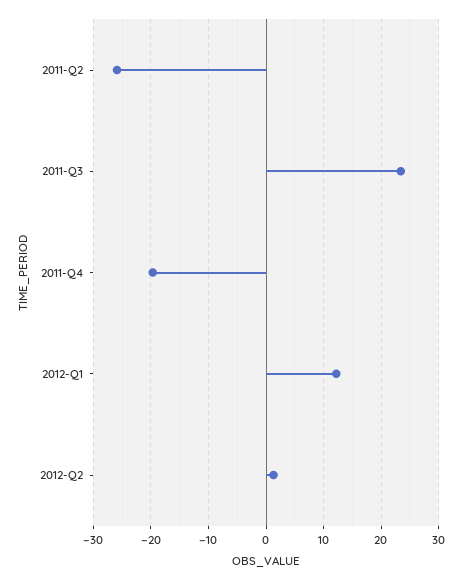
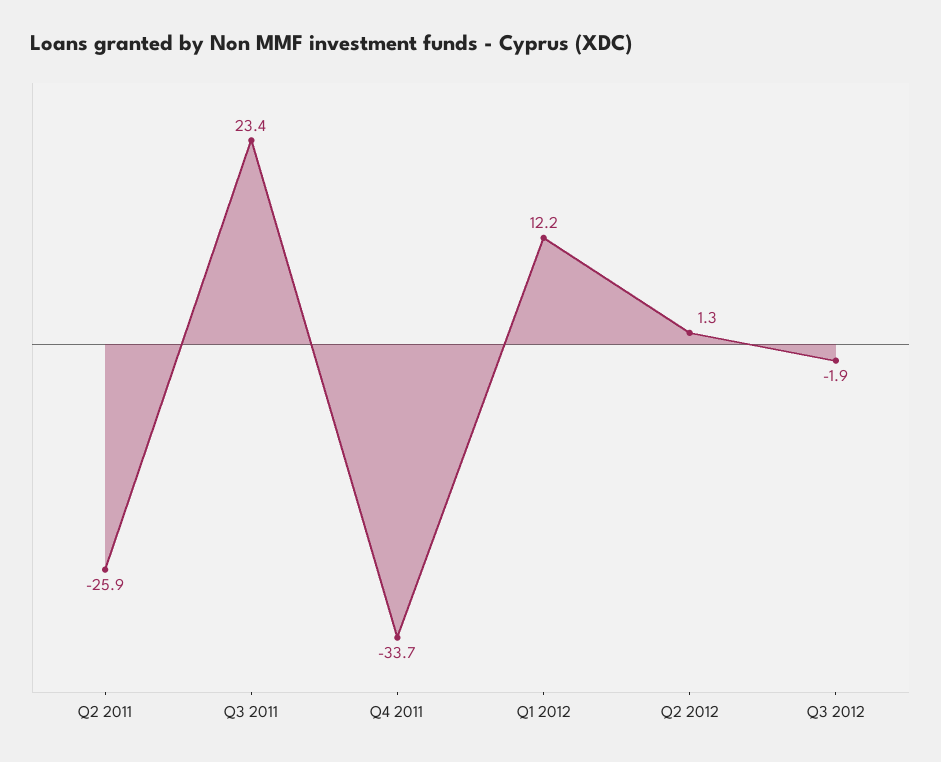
2011-Q4: -20 -> -33.7
Q3 2012: none -> -1.9

